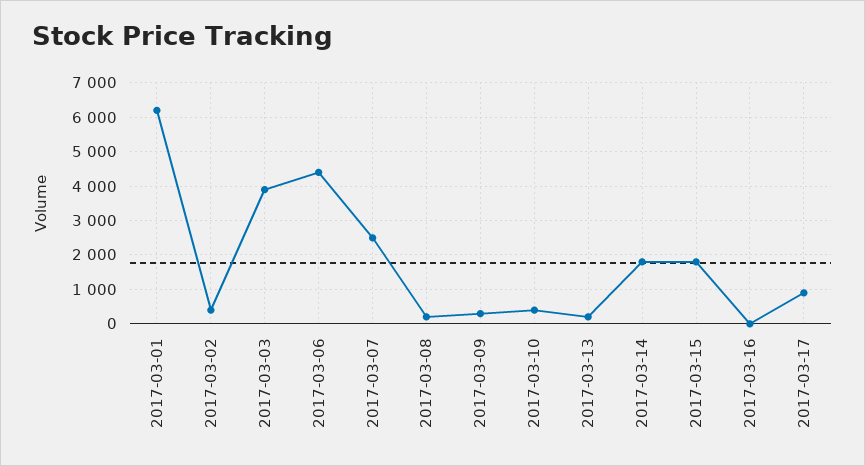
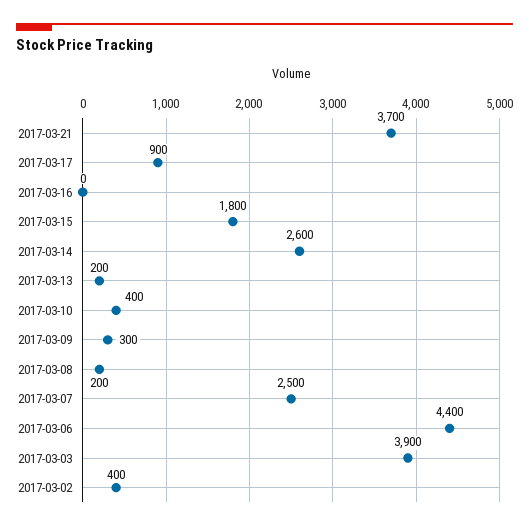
2017-03-01: 6200 -> none
2017-03-14: 1800 -> 2600
2017-03-21: none -> 3700

